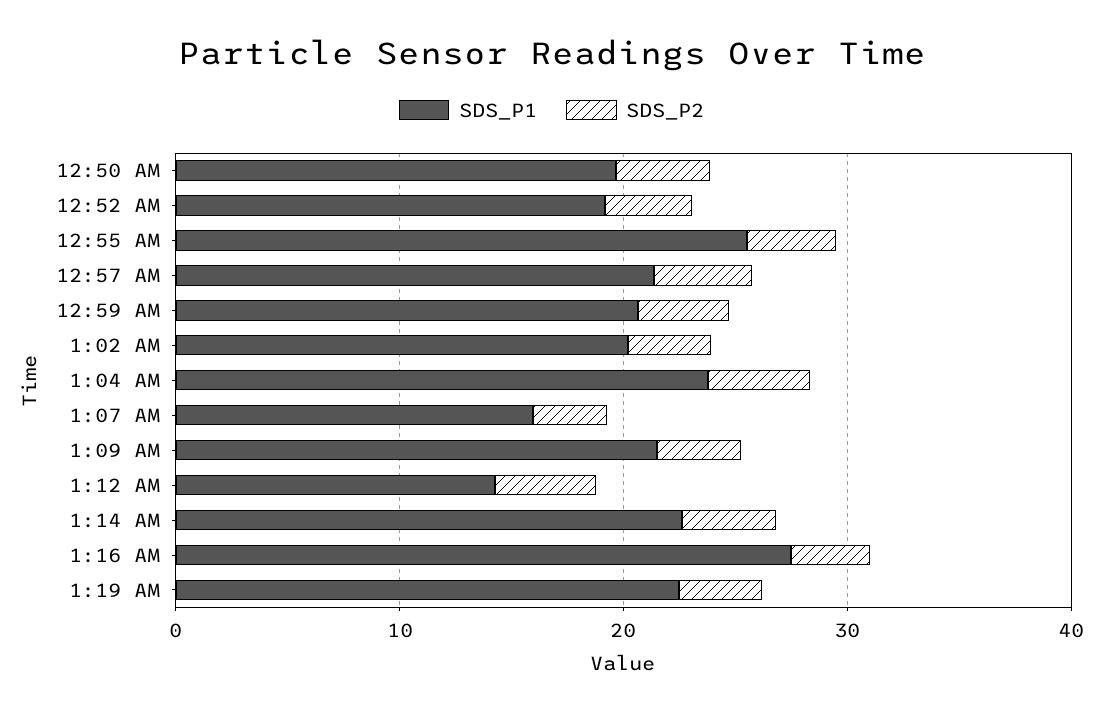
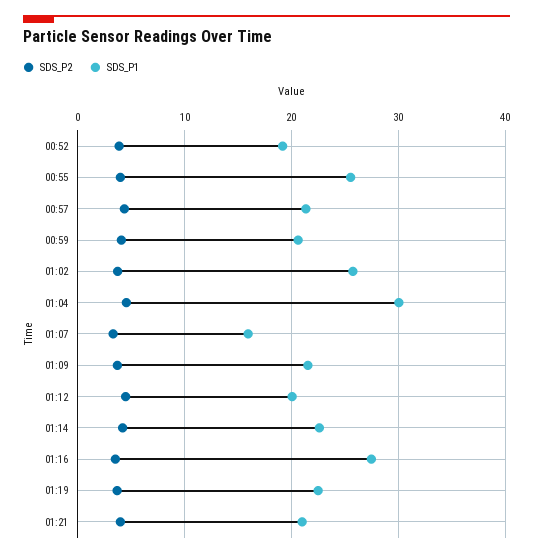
SDS_P1, 12:50 AM: 20 -> none
SDS_P2, 12:50 AM: 4 -> none
SDS_P1, 1:02 AM: 20 -> 26
SDS_P1, 1:04 AM: 24 -> 30
SDS_P1, 1:12 AM: 14 -> 20
SDS_P2, 01:21: none -> 4
SDS_P1, 01:21: none -> 21

